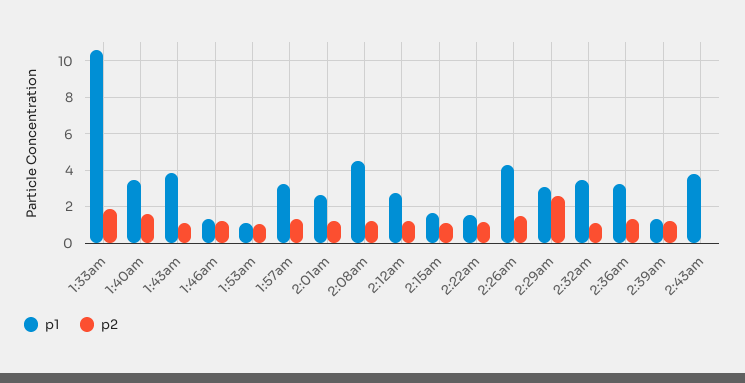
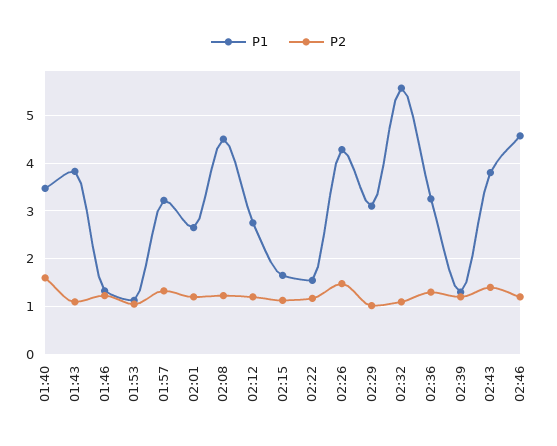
p1, 1:33am: 10.5 -> none
p2, 1:33am: 2 -> none
p2, 2:29am: 2.5 -> 1
p1, 2:32am: 3.5 -> 5.6
p2, 2:43am: 0 -> 1.4
p1, 02:46: none -> 4.6
p2, 02:46: none -> 1.2

